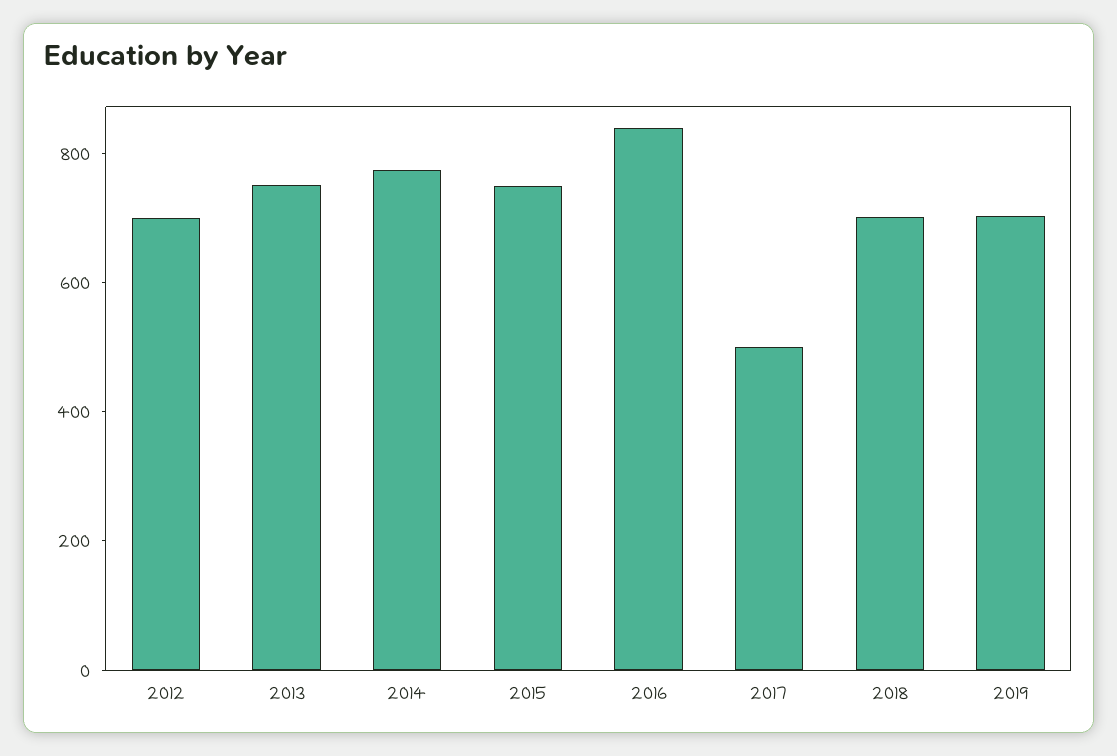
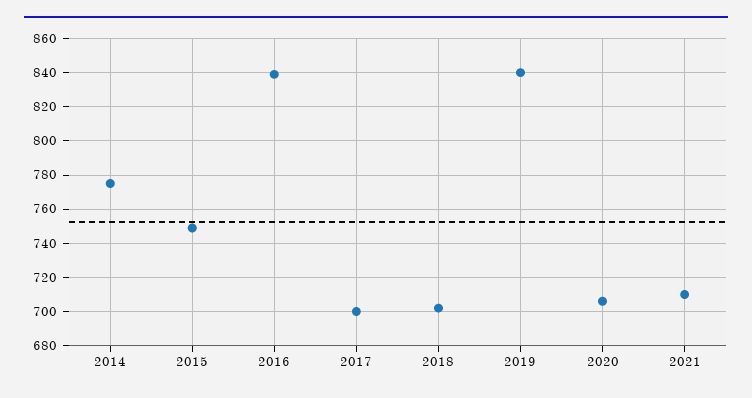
2012: 700 -> none
2013: 750 -> none
2017: 500 -> 700
2019: 700 -> 840
2020: none -> 705
2021: none -> 710

